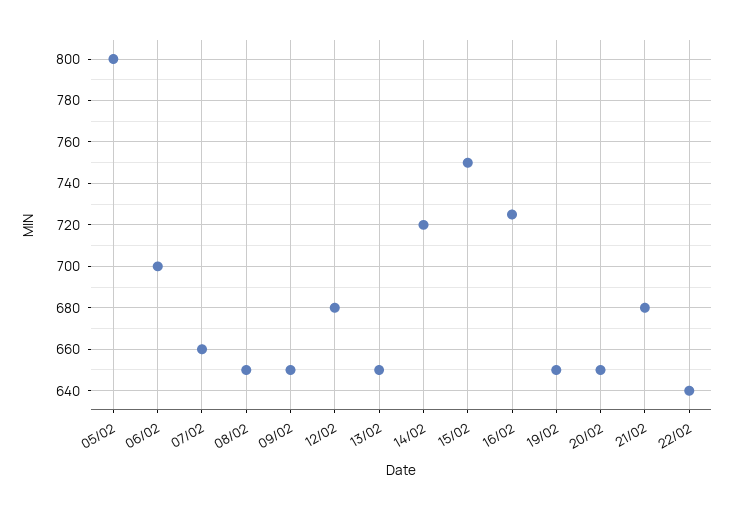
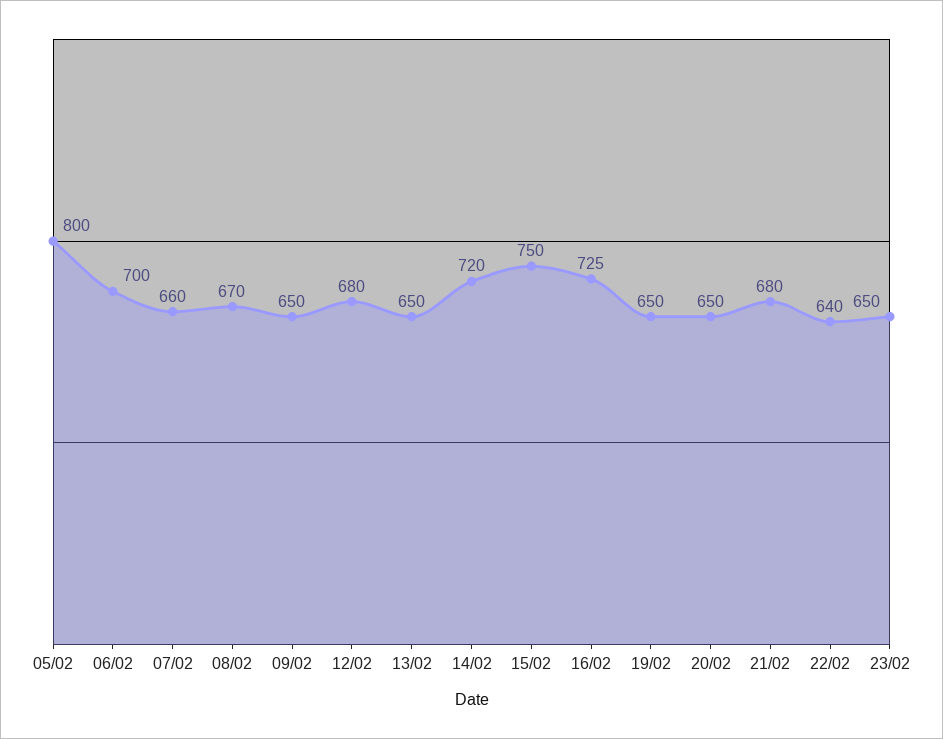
08/02: 650 -> 670
23/02: none -> 650

